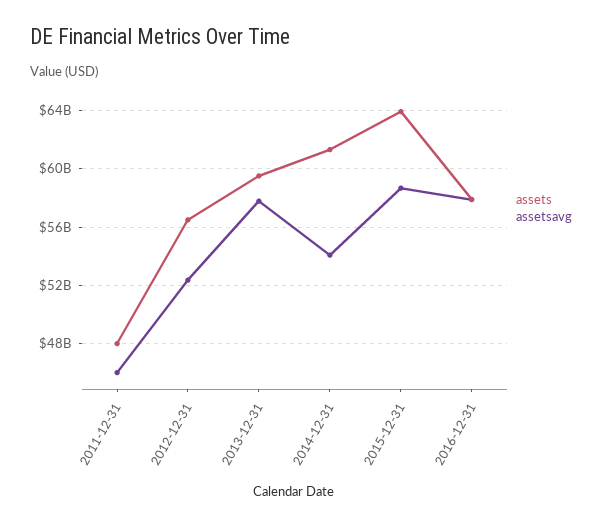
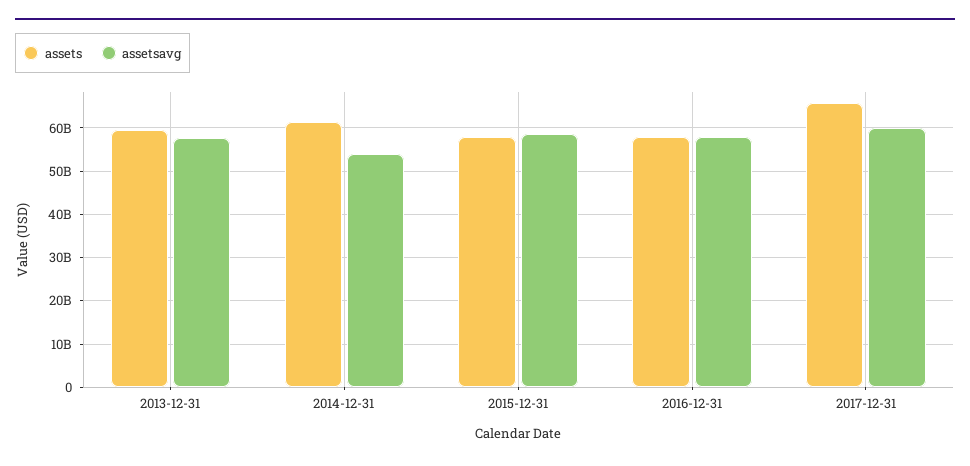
assets, 2011-12-31: 48000000000 -> none
assetsavg, 2011-12-31: 46000000000 -> none
assets, 2012-12-31: 56500000000 -> none
assetsavg, 2012-12-31: 52500000000 -> none
assets, 2015-12-31: 64000000000 -> 58000000000
assets, 2017-12-31: none -> 66000000000
assetsavg, 2017-12-31: none -> 60000000000

